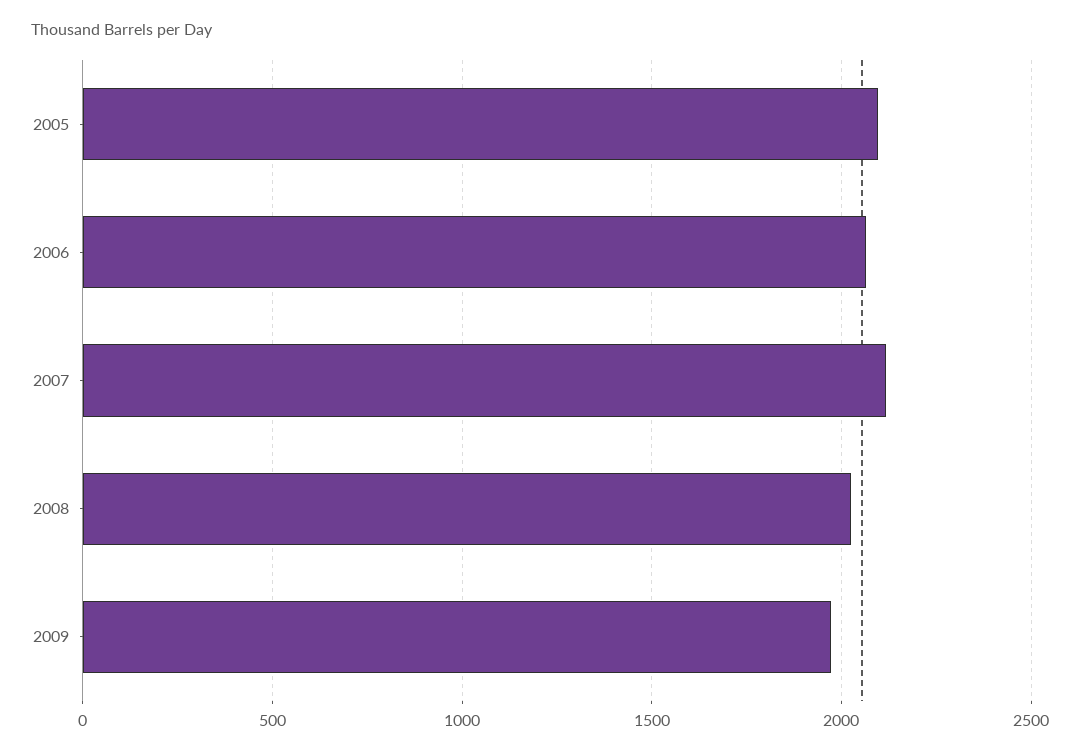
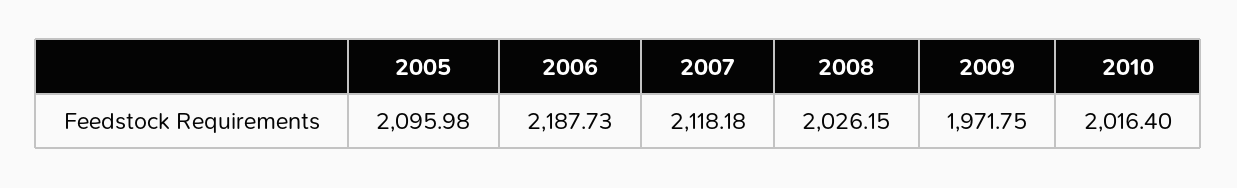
2006: 2050 -> 2187.73
2010: none -> 2016.4

